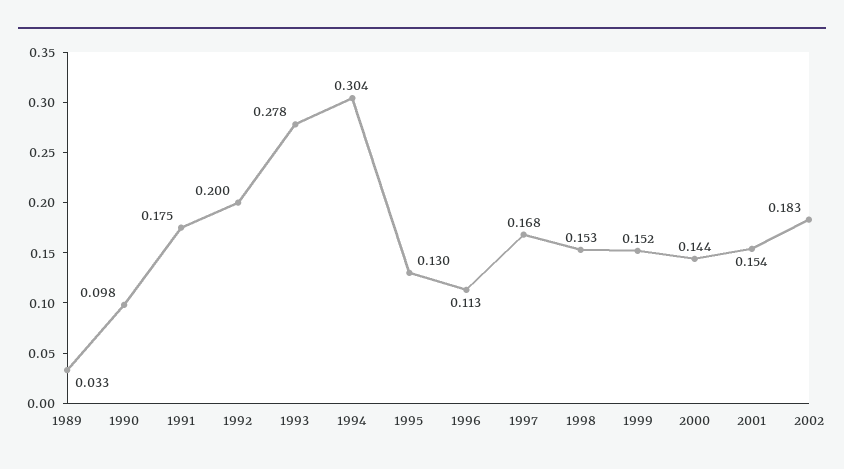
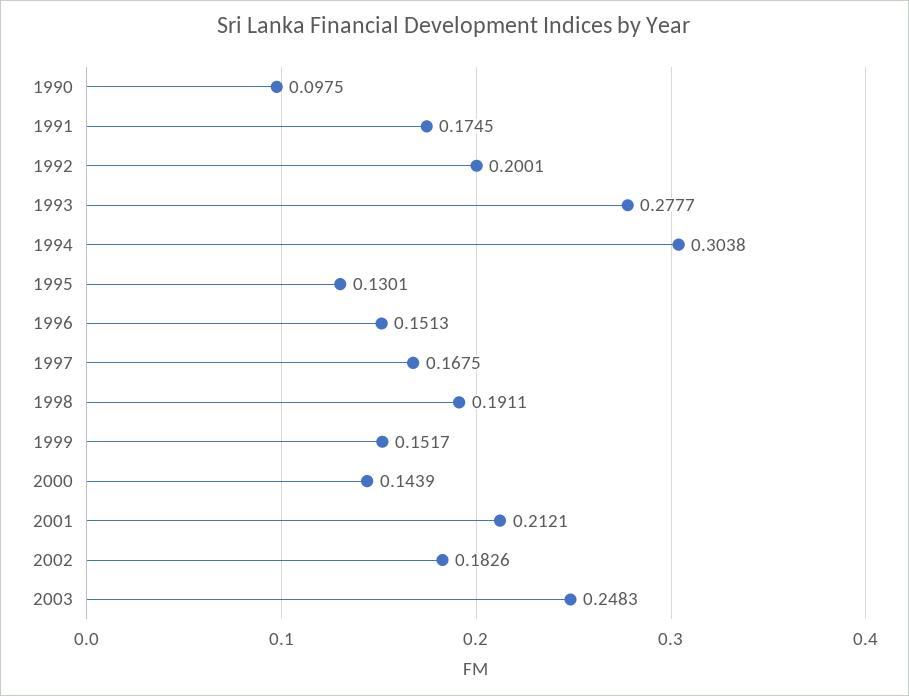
1989: 0.033 -> none
1996: 0.113 -> 0.1513
1998: 0.153 -> 0.1911
2001: 0.154 -> 0.2121
2003: none -> 0.2483

